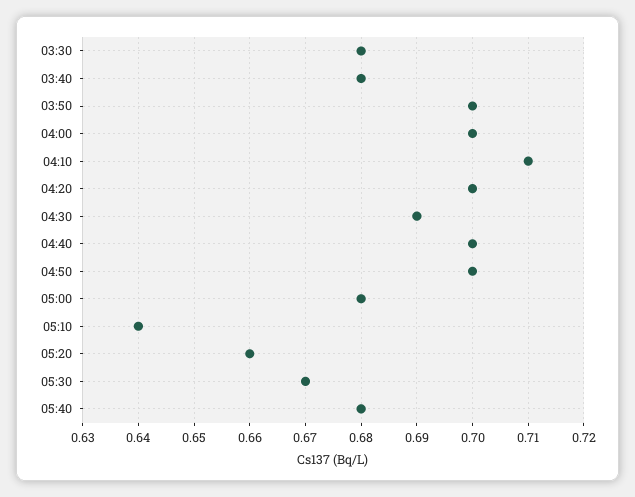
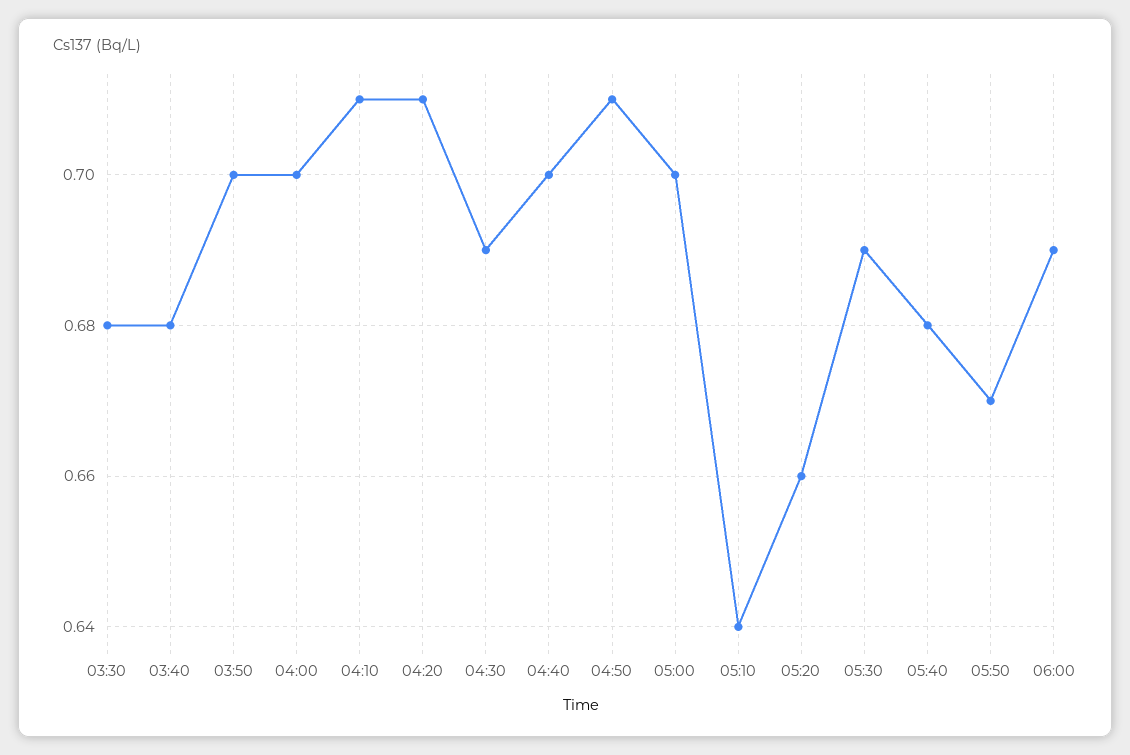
04:20: 0.7 -> 0.71
04:50: 0.7 -> 0.71
05:00: 0.68 -> 0.7
05:30: 0.67 -> 0.69
05:50: none -> 0.67
06:00: none -> 0.69

